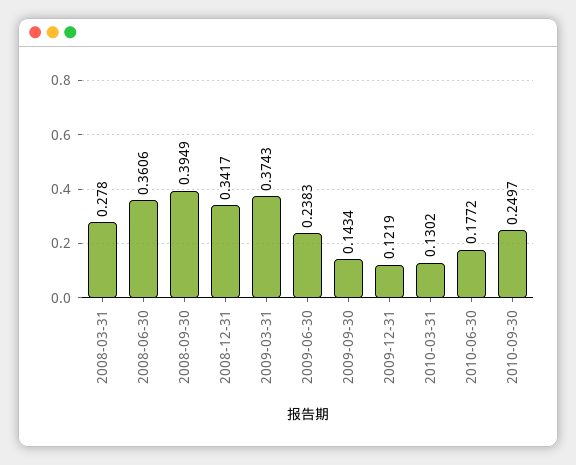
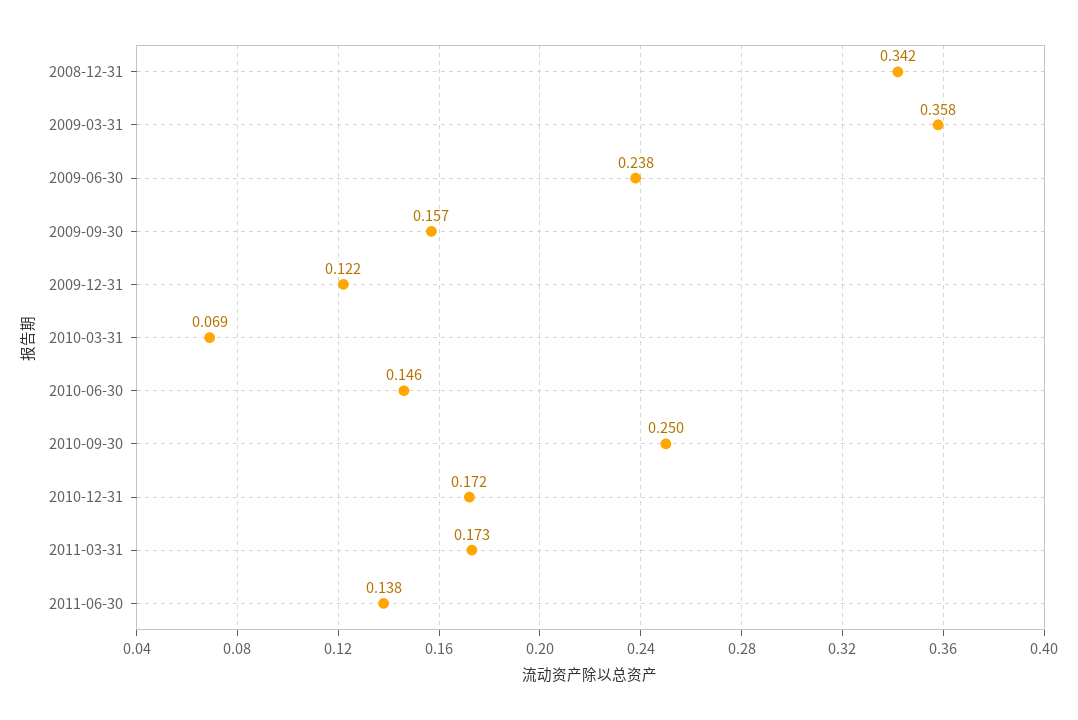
2008-03-31: 0.278 -> none
2008-06-30: 0.3606 -> none
2008-09-30: 0.3949 -> none
2009-03-31: 0.3743 -> 0.358
2009-09-30: 0.1434 -> 0.157
2010-03-31: 0.1302 -> 0.069
2010-06-30: 0.1772 -> 0.146
2010-12-31: none -> 0.172
2011-03-31: none -> 0.173
2011-06-30: none -> 0.138

